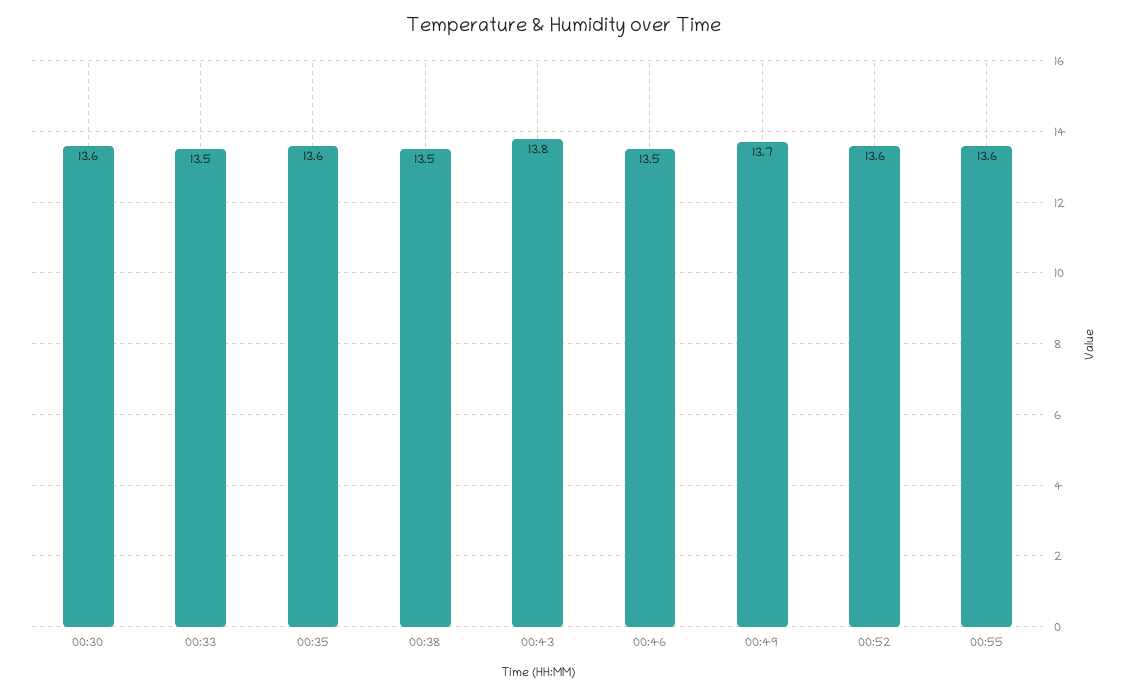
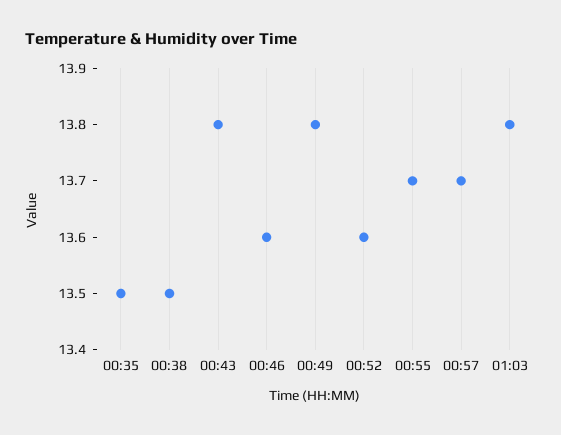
00:30: 13.6 -> none
00:33: 13.5 -> none
00:35: 13.6 -> 13.5
00:46: 13.5 -> 13.6
00:49: 13.7 -> 13.8
00:55: 13.6 -> 13.7
00:57: none -> 13.7
01:03: none -> 13.8

